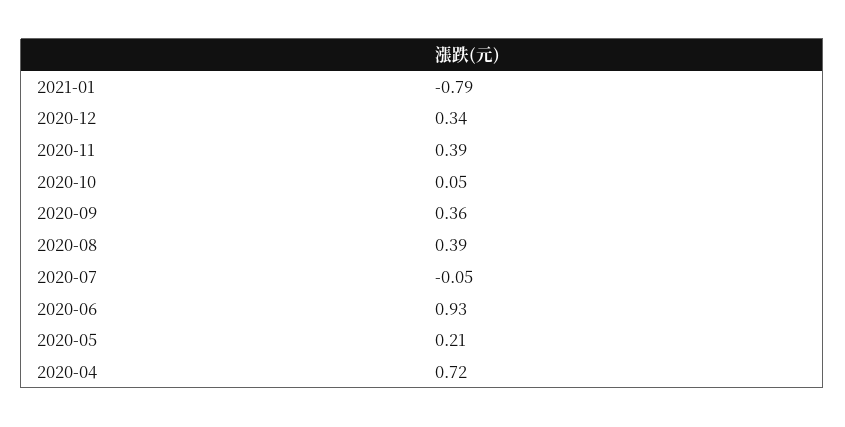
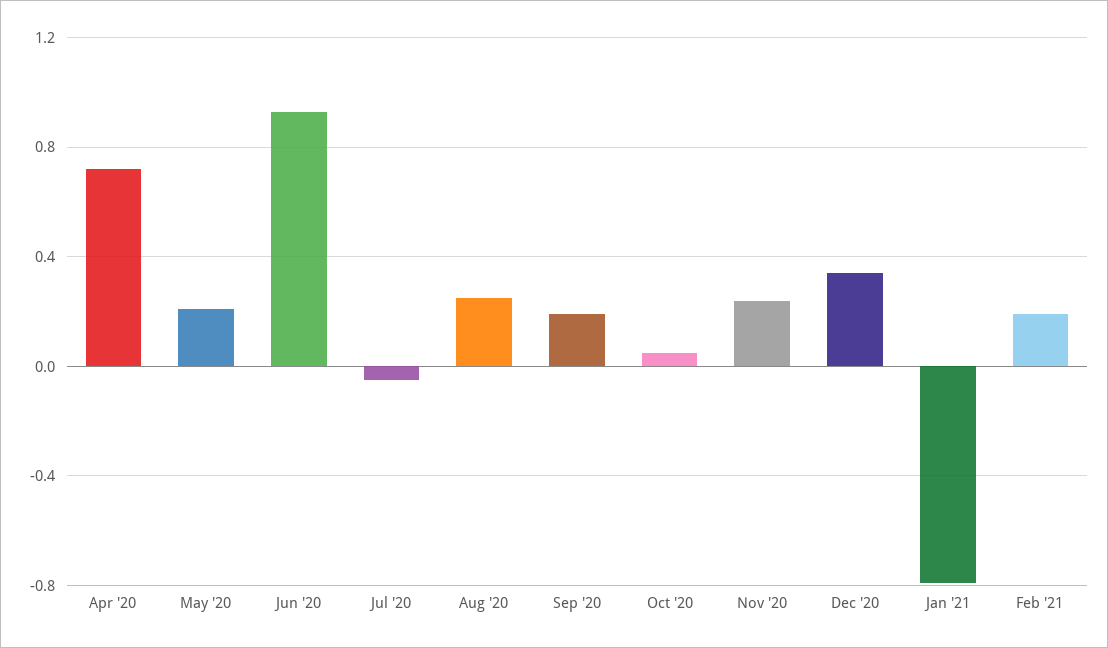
2020-11: 0.39 -> 0.25
2020-09: 0.36 -> 0.2
2020-08: 0.39 -> 0.25
Feb '21: none -> 0.2

